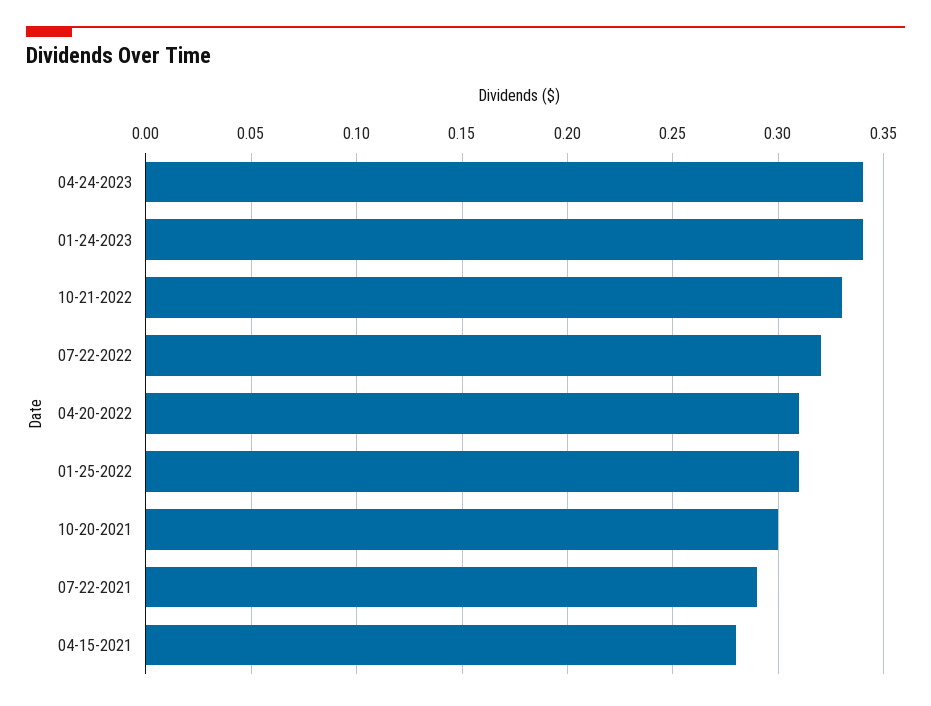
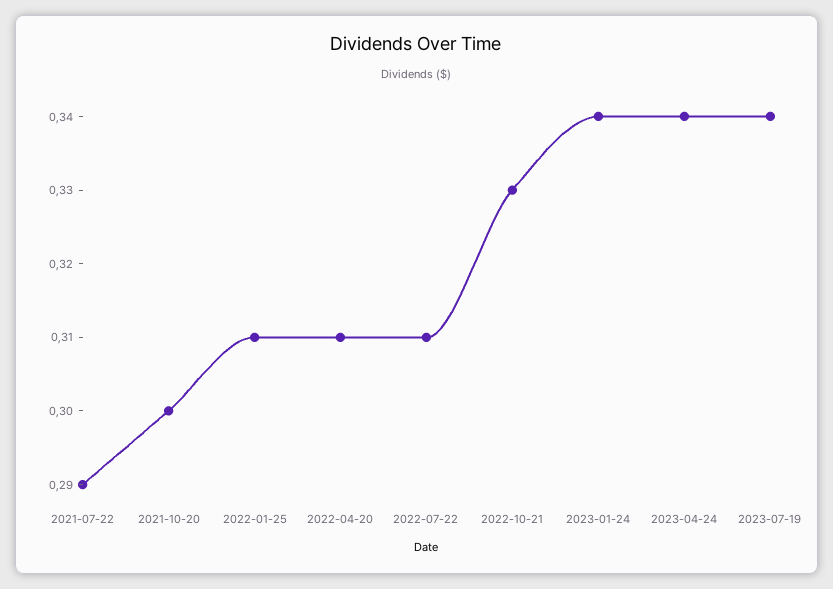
07-22-2022: 0.32 -> 0.31
04-15-2021: 0.28 -> none
2023-07-19: none -> 0.34

